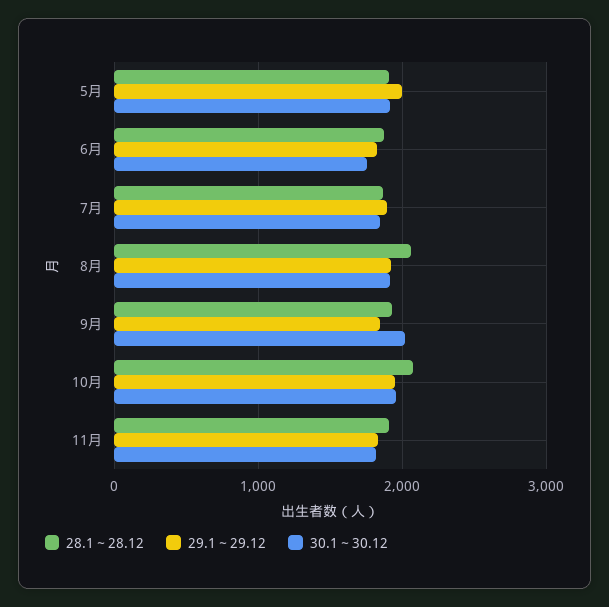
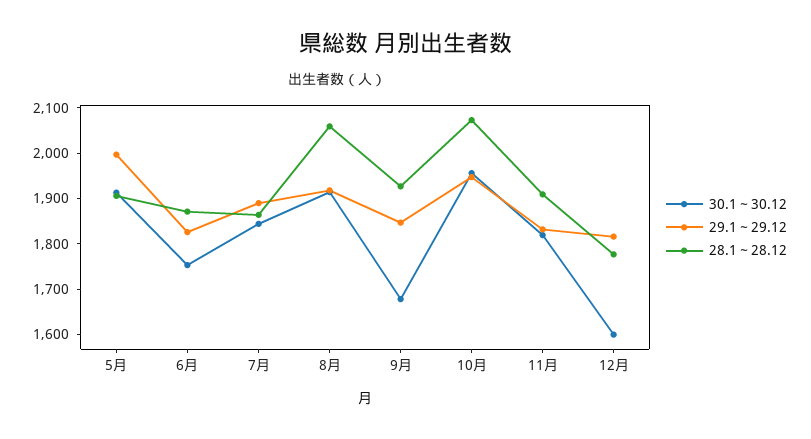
30.1～30.12, 9月: 2000 -> 1680
30.1～30.12, 12月: none -> 1600
29.1～29.12, 12月: none -> 1820
28.1～28.12, 12月: none -> 1780

